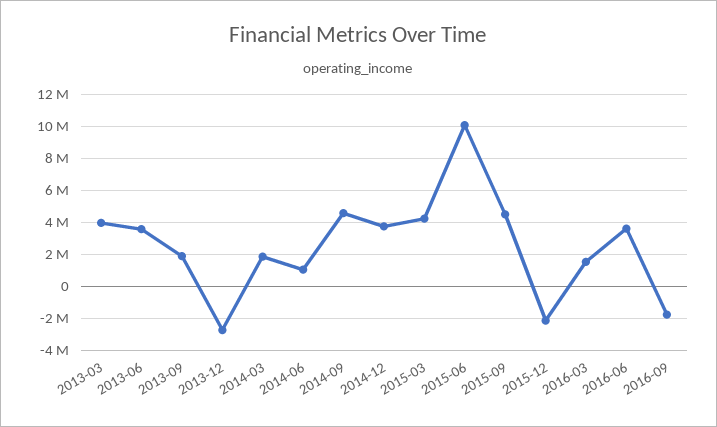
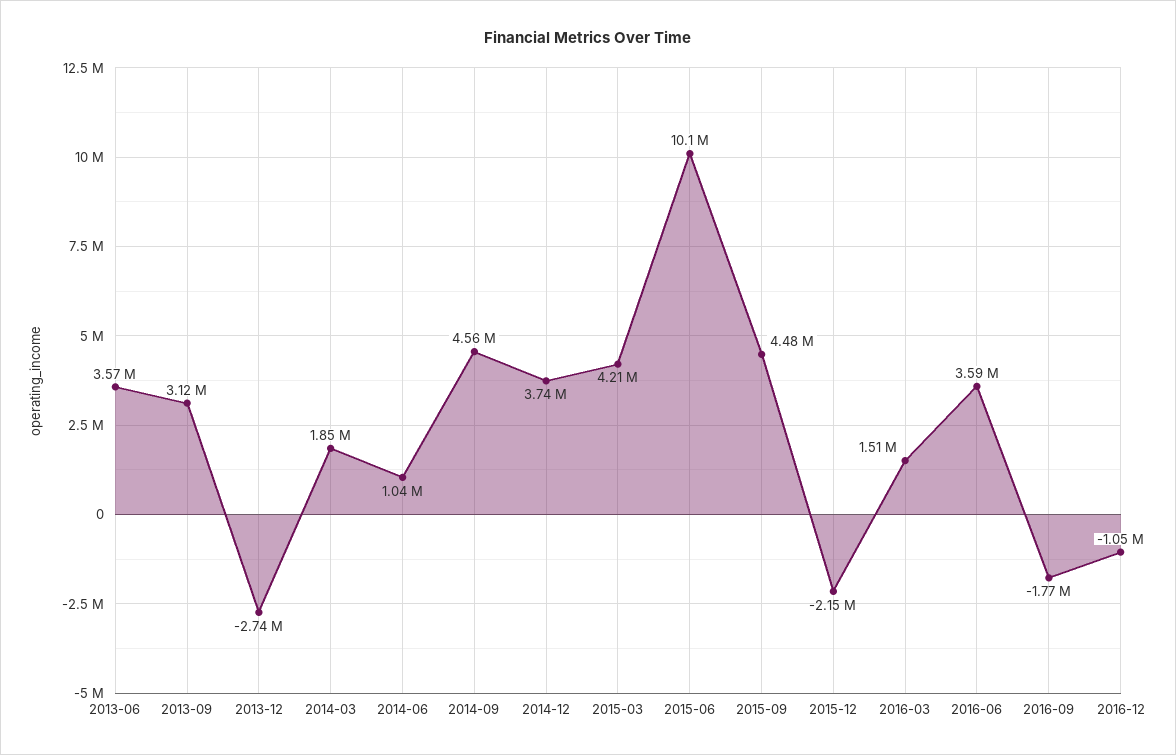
2013-03: 4000000 -> none
2013-09: 2000000 -> 3120000
2016-12: none -> -1050000

